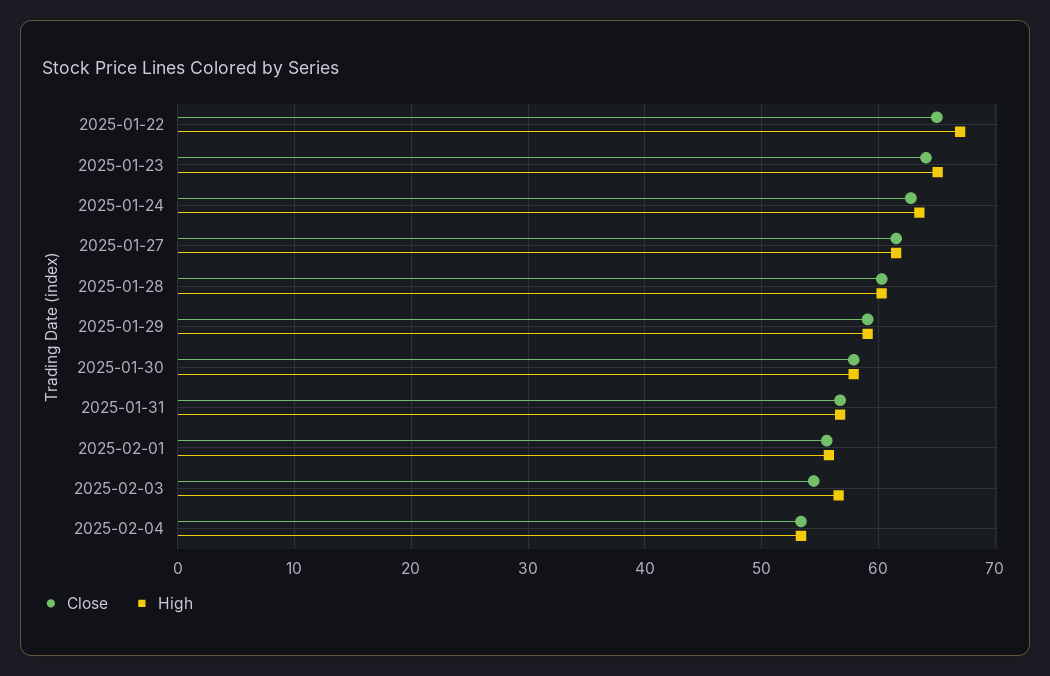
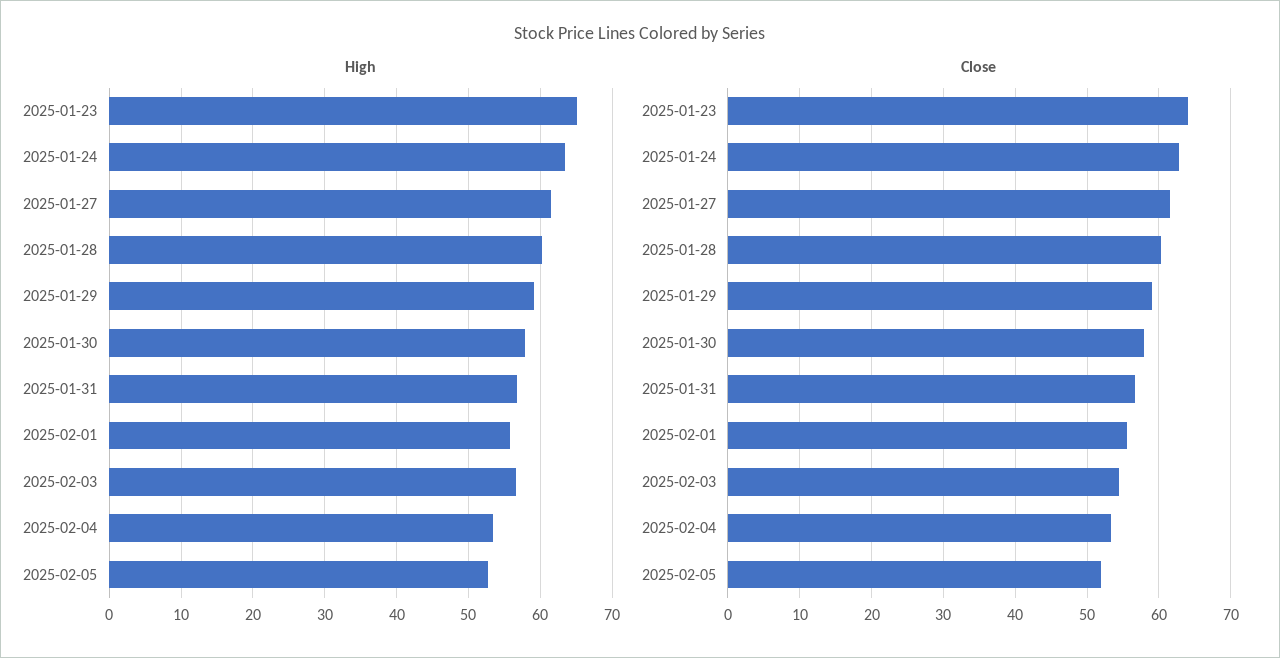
Close, 2025-01-22: 65 -> none
High, 2025-01-22: 67 -> none
High, 2025-02-05: none -> 53
Close, 2025-02-05: none -> 52

